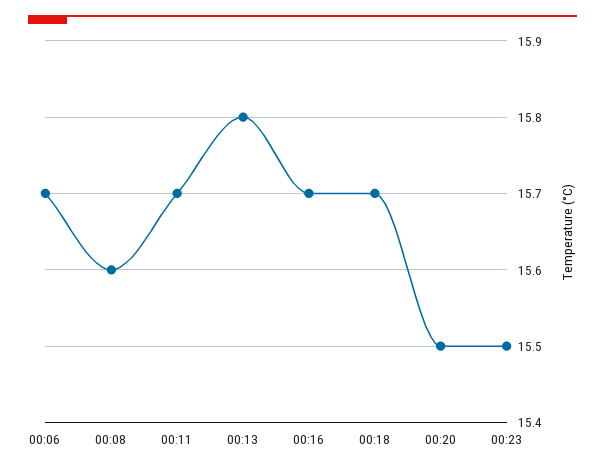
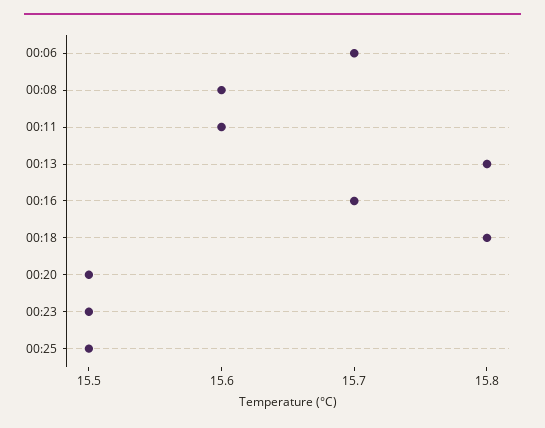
00:11: 15.7 -> 15.6
00:18: 15.7 -> 15.8
00:25: none -> 15.5

